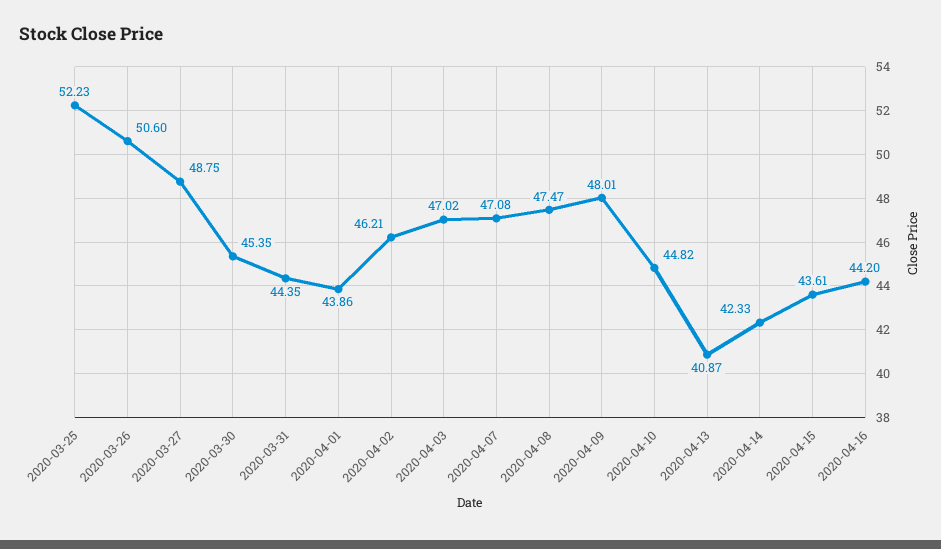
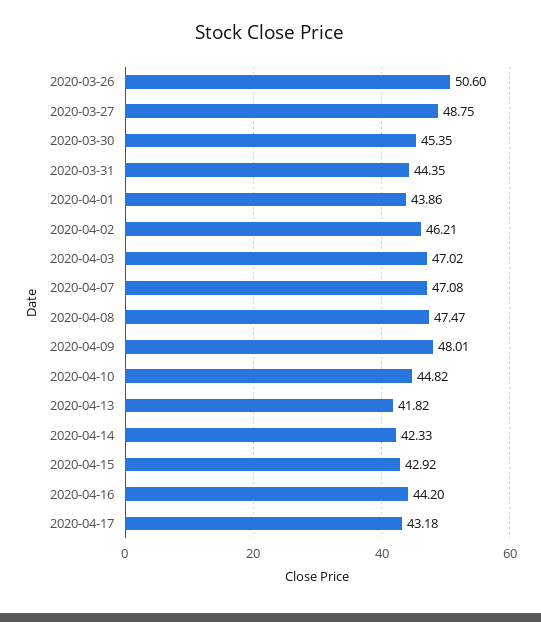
2020-03-25: 52.23 -> none
2020-04-13: 40.87 -> 41.82
2020-04-15: 43.61 -> 42.92
2020-04-17: none -> 43.18

